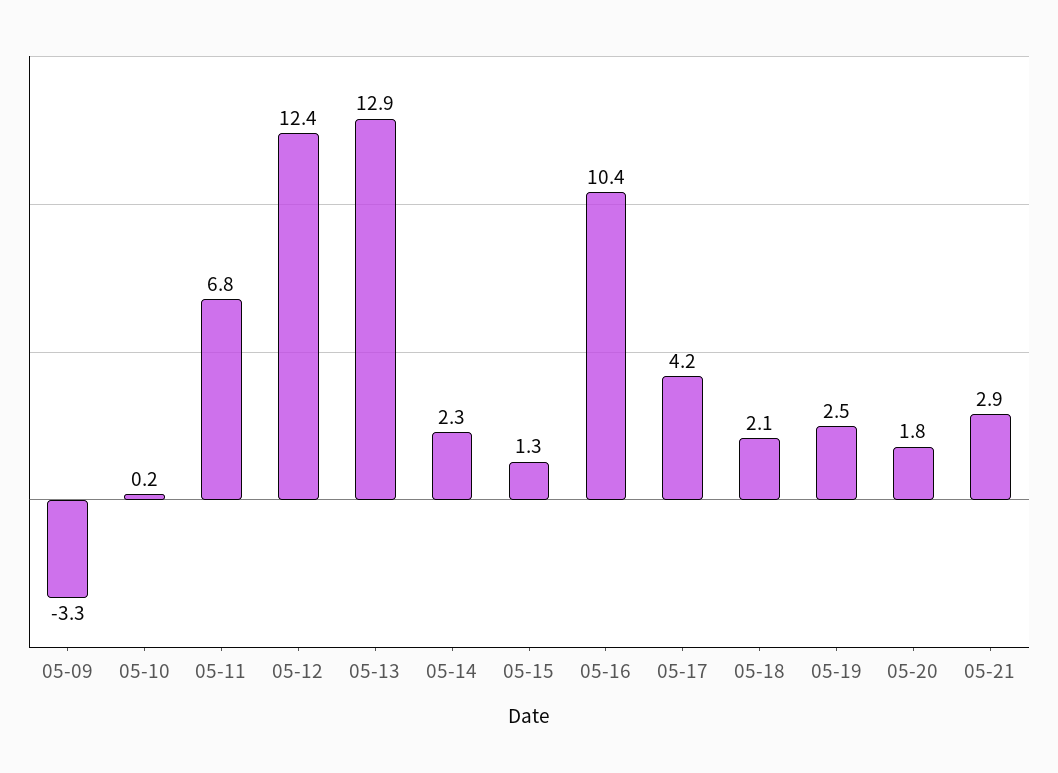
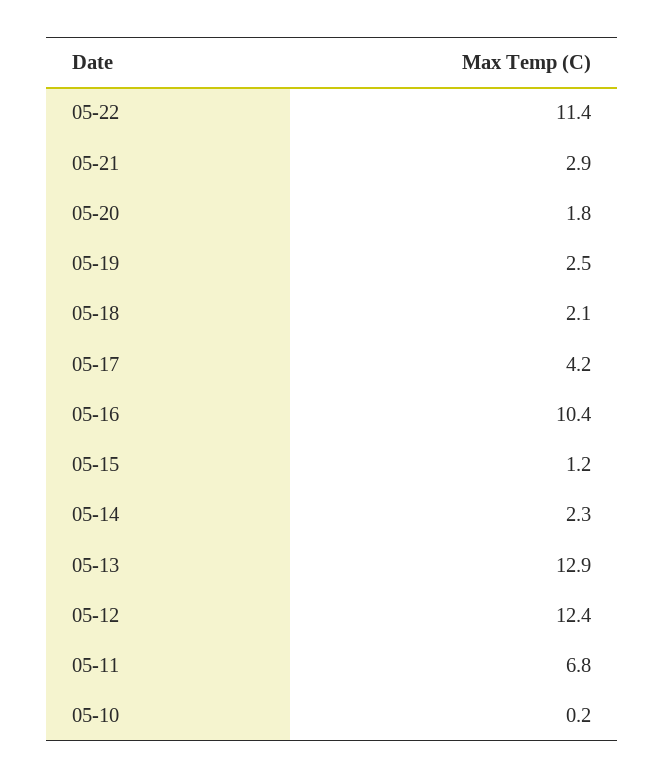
05-09: -3.3 -> none
05-15: 1.3 -> 1.2
05-22: none -> 11.4

